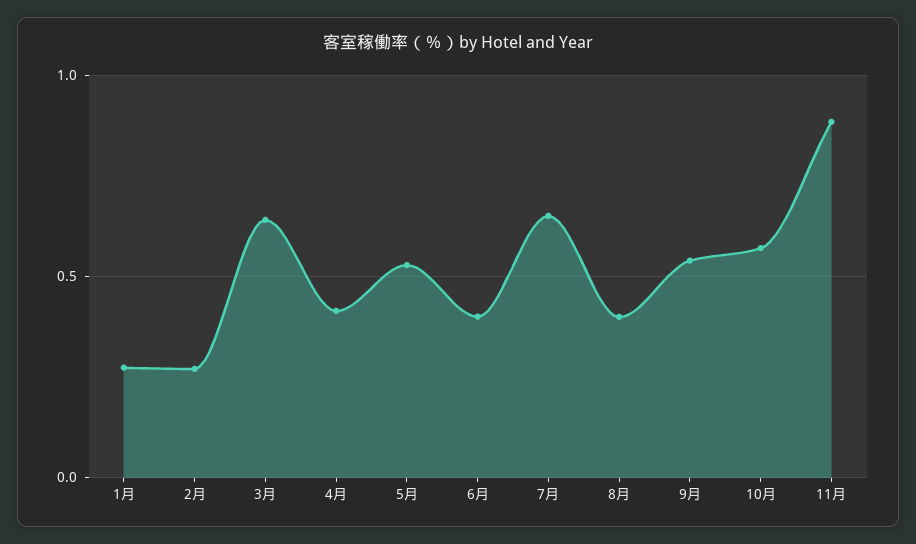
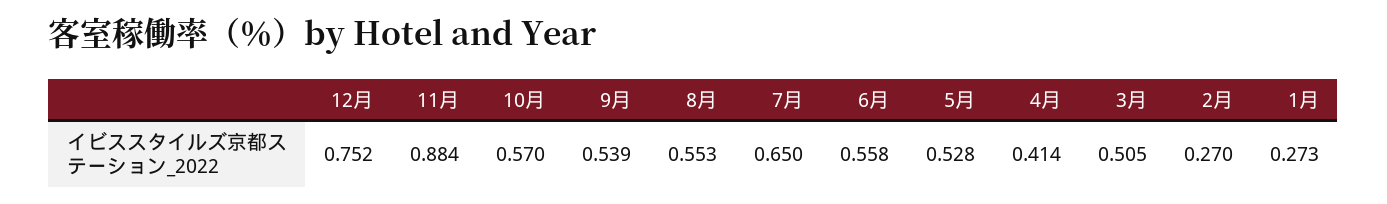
3月: 0.65 -> 0.505
6月: 0.4 -> 0.558
8月: 0.4 -> 0.553
12月: none -> 0.752

